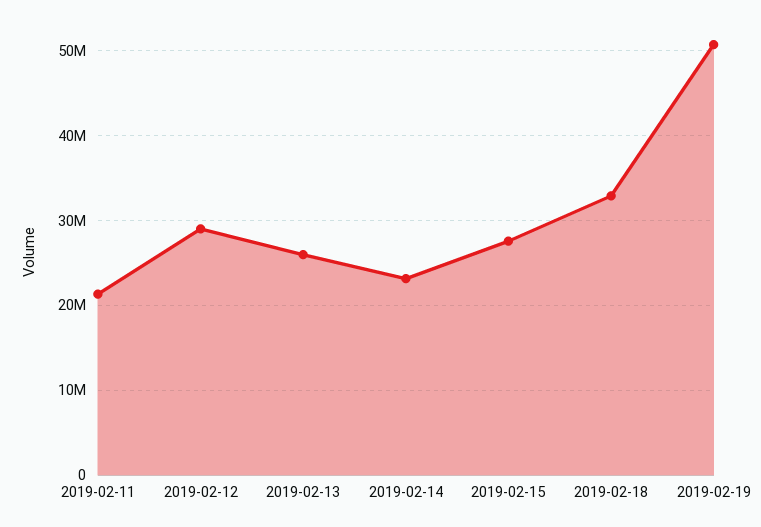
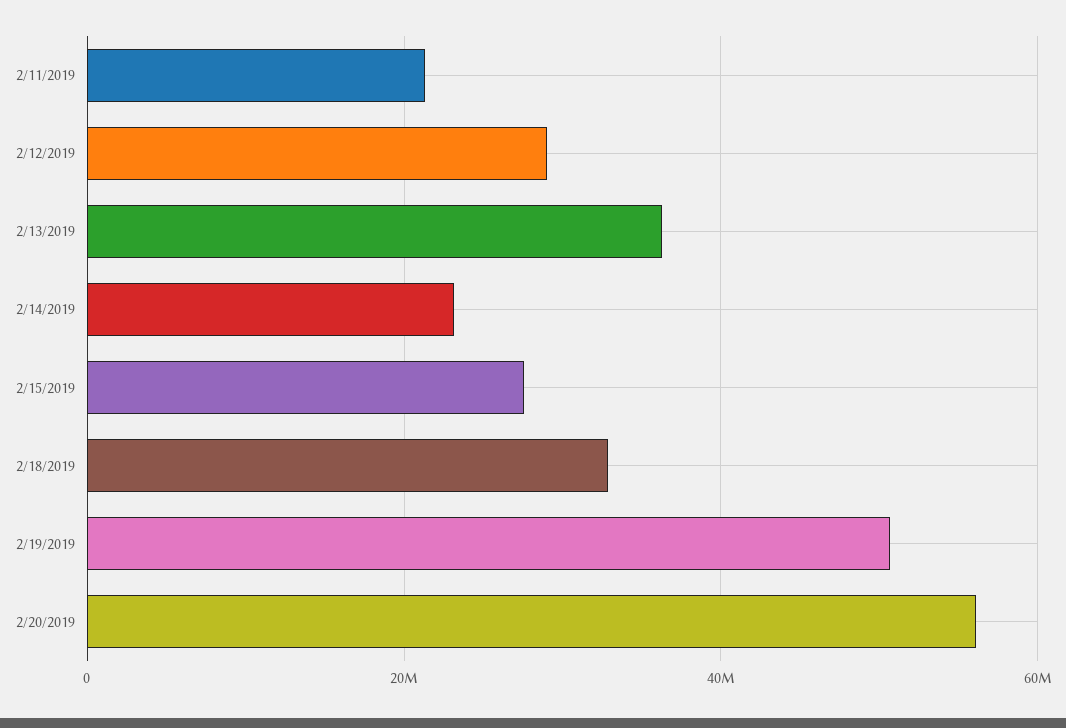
2019-02-13: 26000000 -> 36000000
2/20/2019: none -> 56000000

